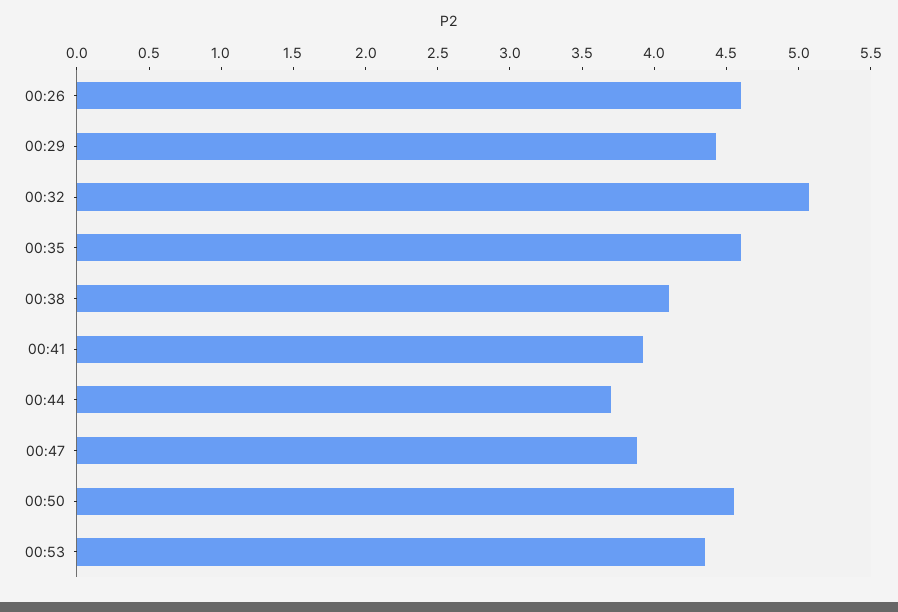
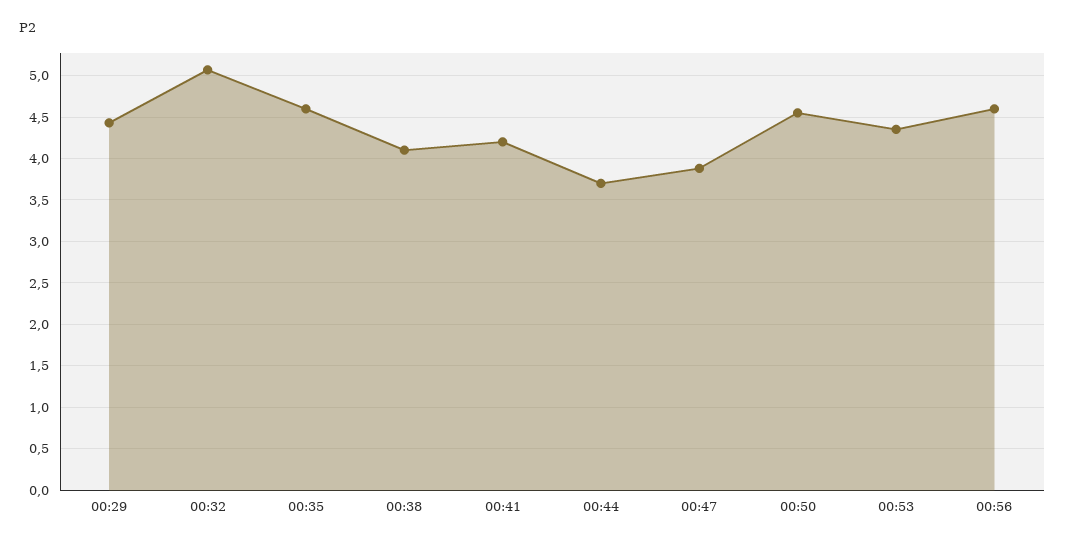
00:26: 4.6 -> none
00:41: 3.9 -> 4.2
00:56: none -> 4.6

